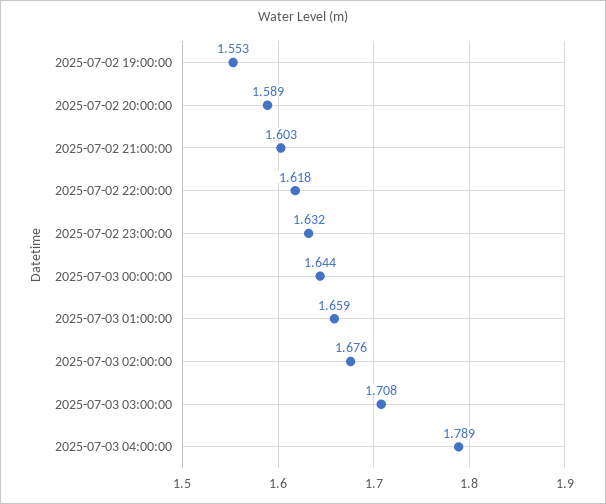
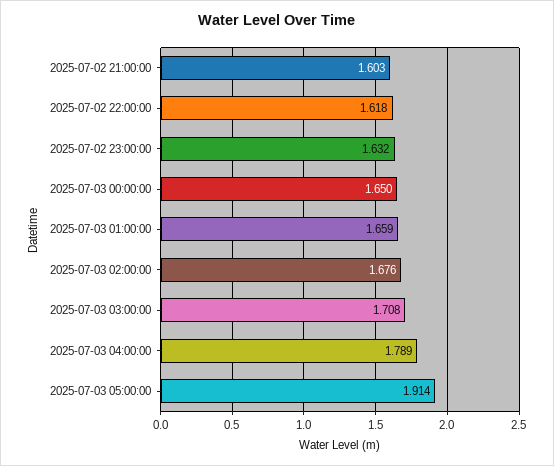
2025-07-02 19:00:00: 1.553 -> none
2025-07-02 20:00:00: 1.589 -> none
2025-07-03 00:00:00: 1.644 -> 1.65
2025-07-03 05:00:00: none -> 1.914

